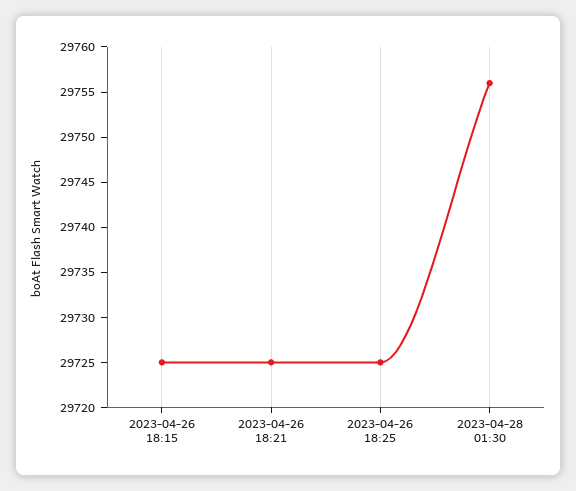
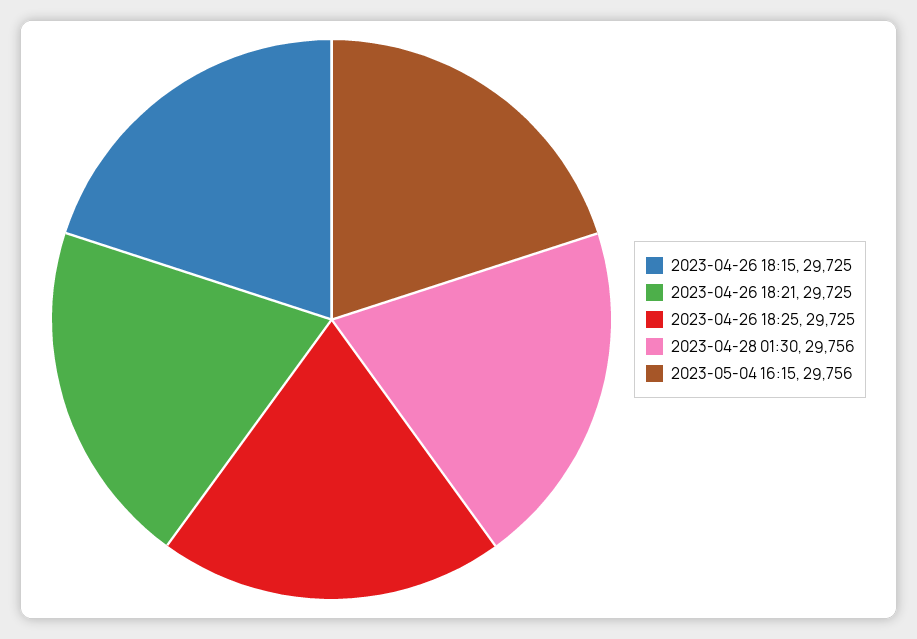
2023-05-04 16:15: none -> 29756

